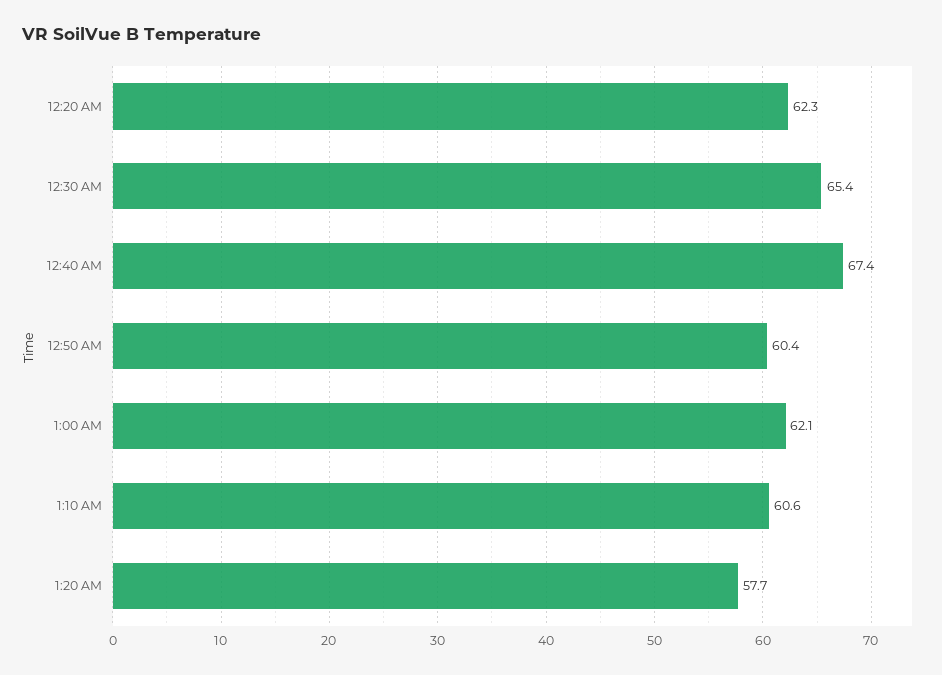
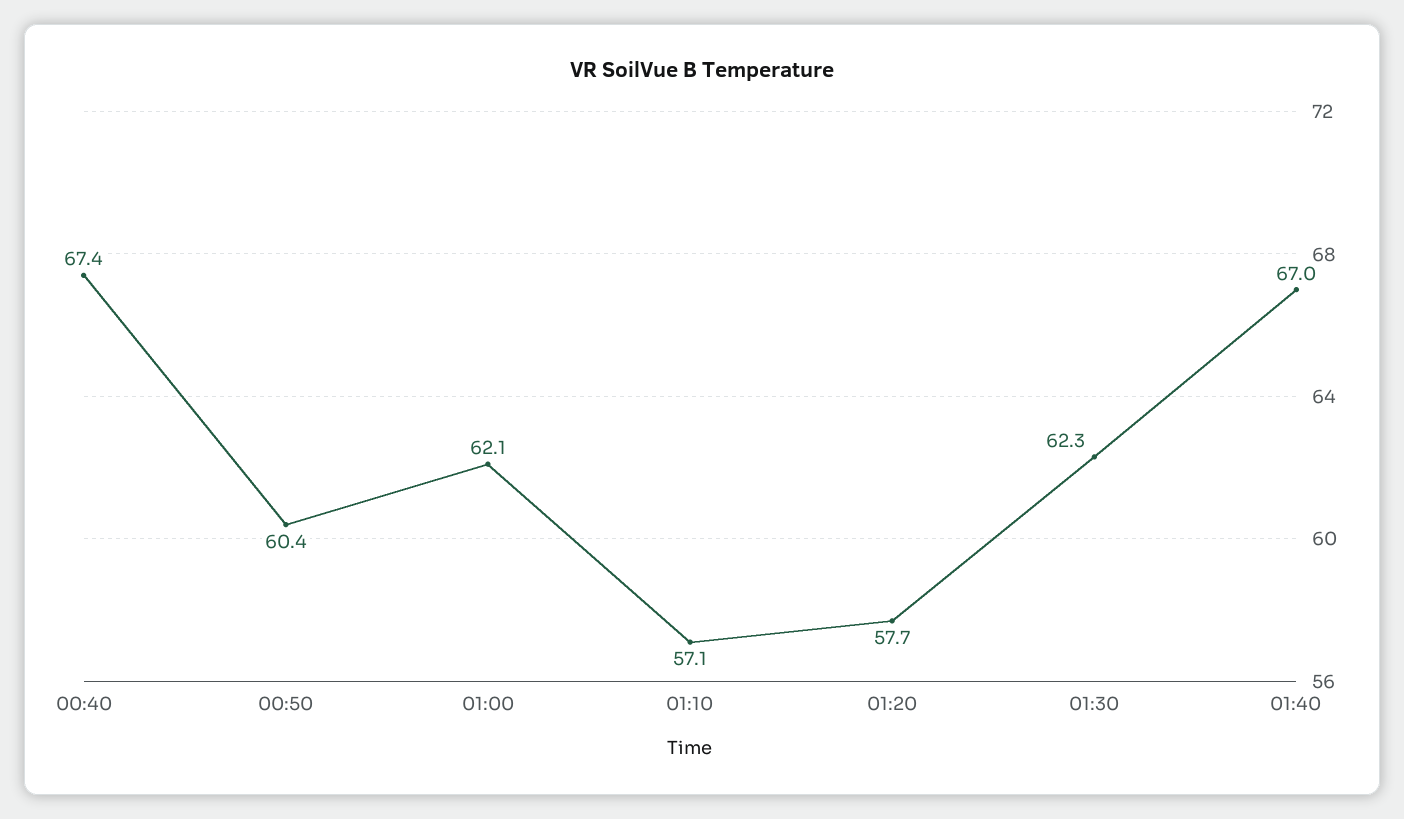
12:20 AM: 62.3 -> none
12:30 AM: 65.4 -> none
1:10 AM: 60.6 -> 57.1
01:30: none -> 62.3
01:40: none -> 67

